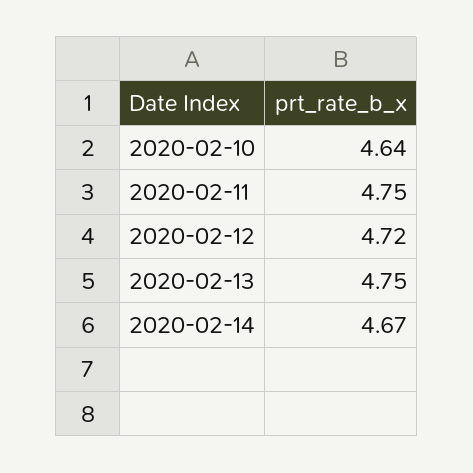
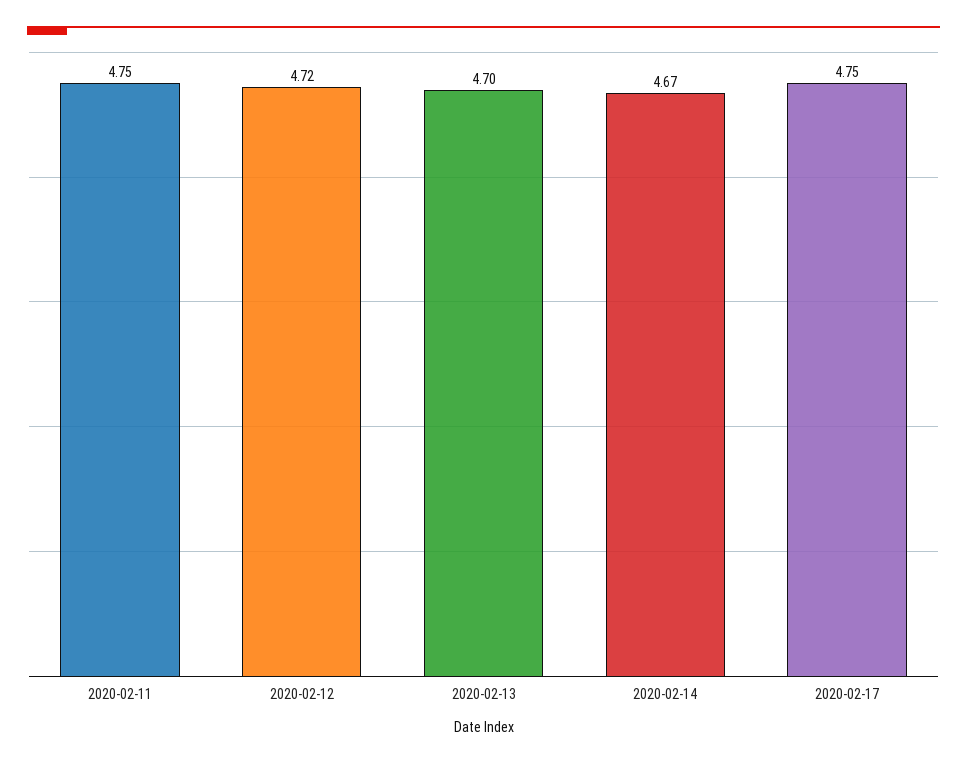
2020-02-10: 4.64 -> none
2020-02-13: 4.75 -> 4.7
2020-02-17: none -> 4.75

